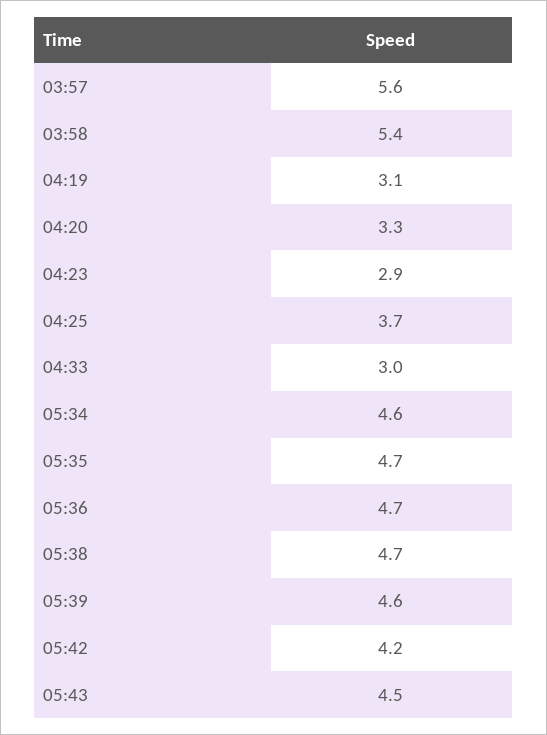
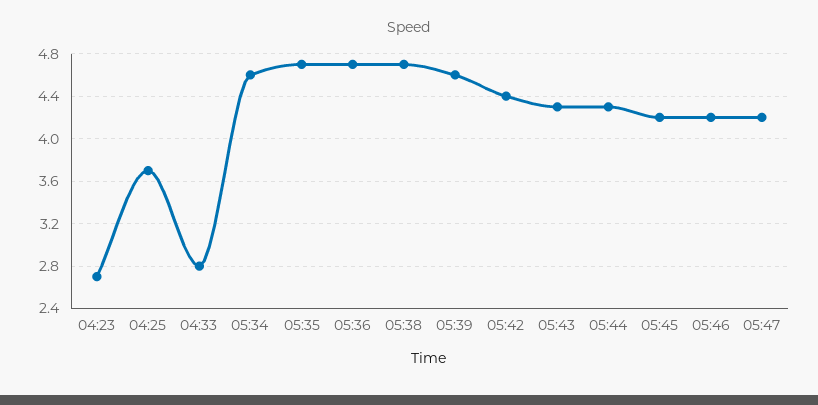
03:57: 5.6 -> none
03:58: 5.4 -> none
04:19: 3.1 -> none
04:20: 3.3 -> none
04:23: 2.9 -> 2.7
04:33: 3 -> 2.8
05:42: 4.2 -> 4.4
05:43: 4.5 -> 4.3
05:44: none -> 4.3
05:45: none -> 4.2
05:46: none -> 4.2
05:47: none -> 4.2

